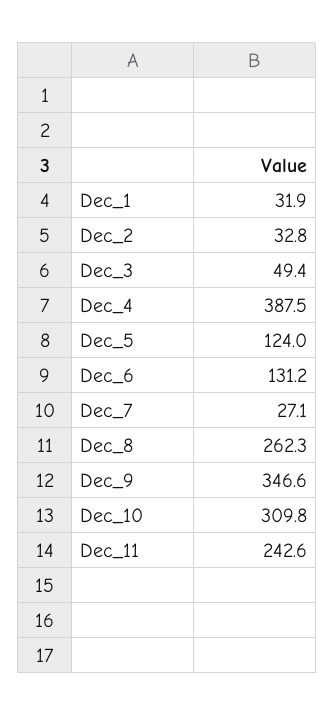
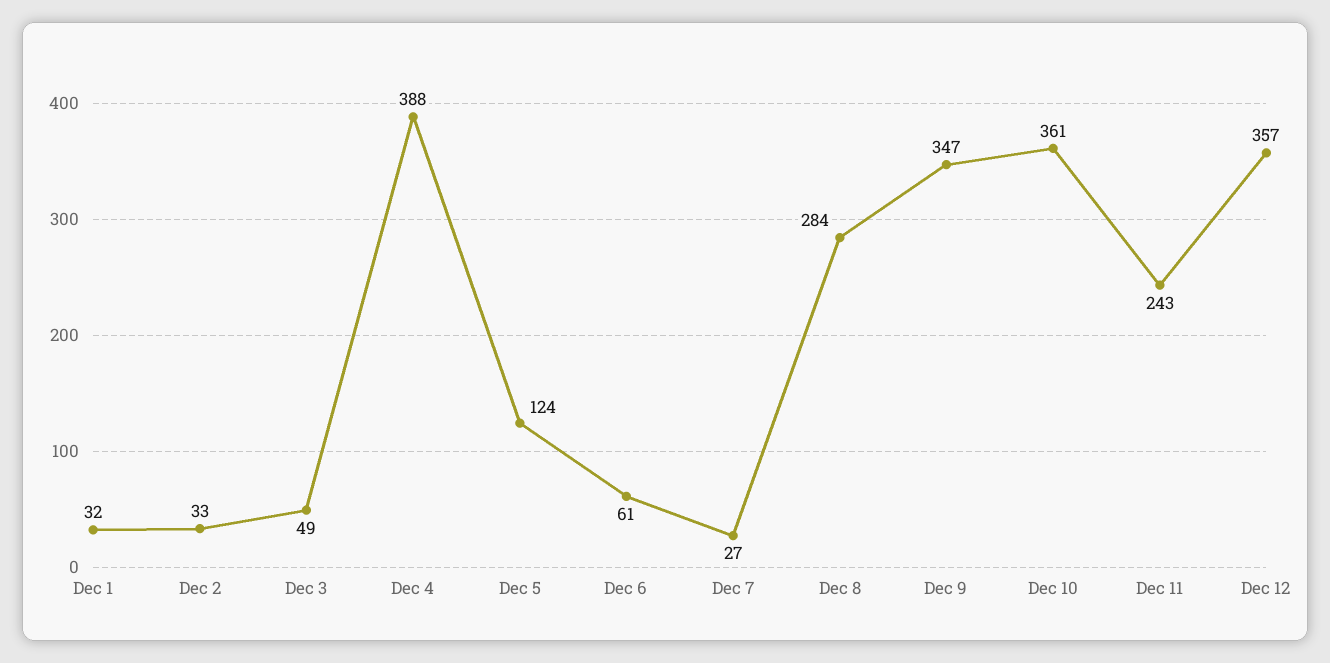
Dec_6: 131.2 -> 61
Dec_8: 262.3 -> 284
Dec_10: 309.8 -> 361
Dec 12: none -> 357

